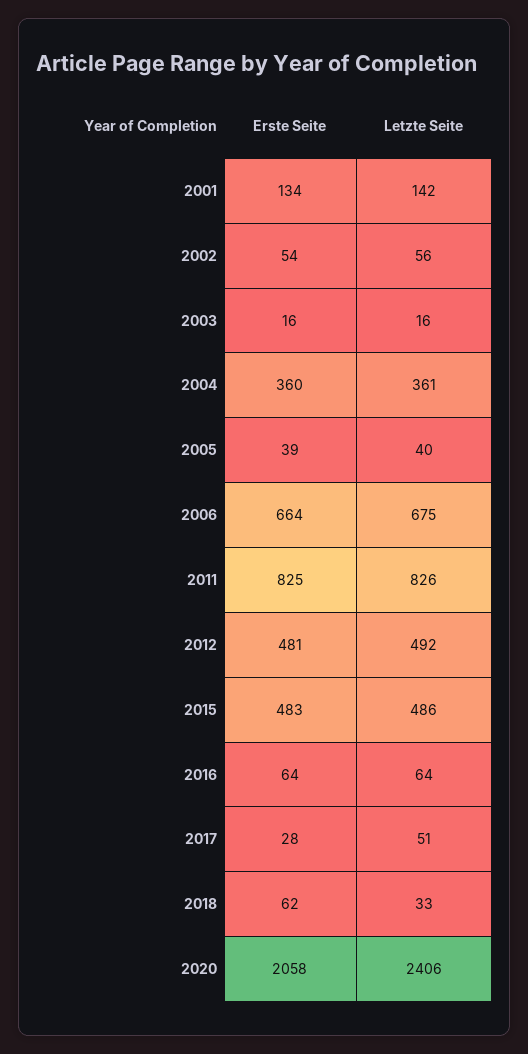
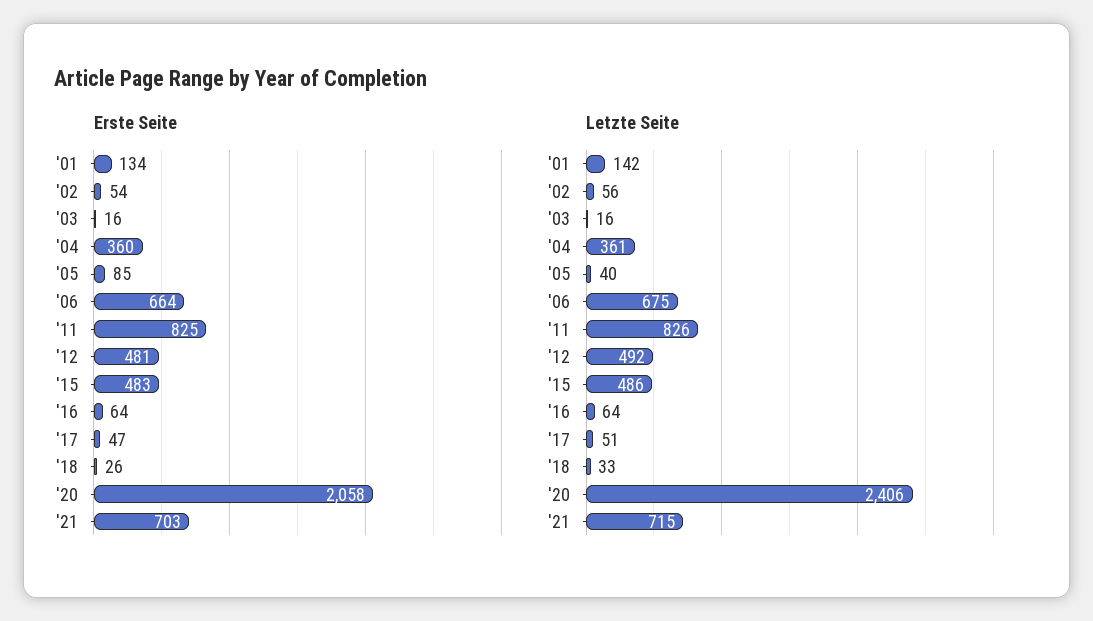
Erste Seite, 2005: 39 -> 85
Erste Seite, 2017: 28 -> 47
Erste Seite, 2018: 62 -> 26
Erste Seite, '21: none -> 703
Letzte Seite, '21: none -> 715

